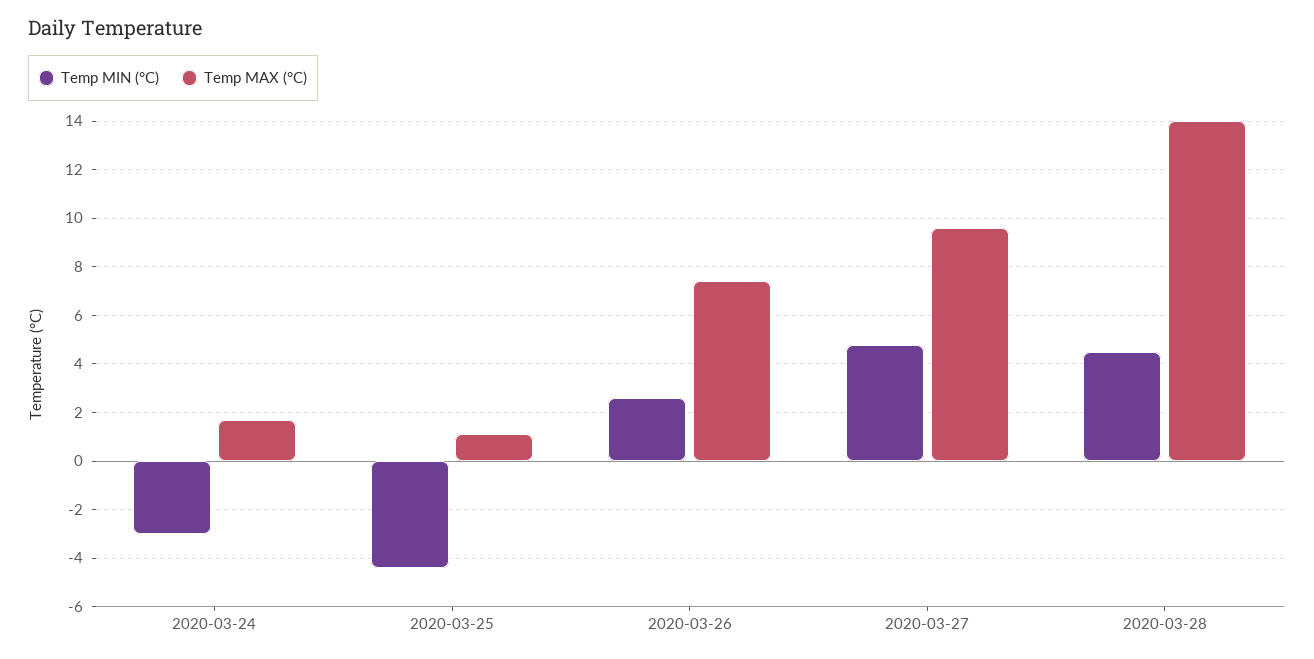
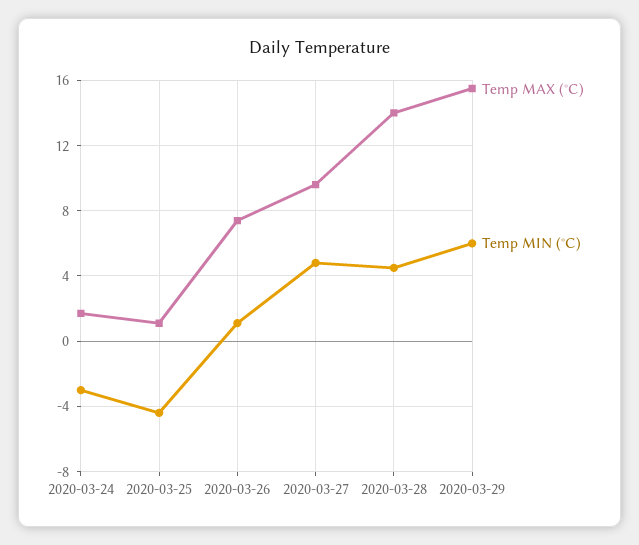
Temp MIN (°C), 2020-03-26: 2.5 -> 1
Temp MAX (°C), 2020-03-29: none -> 15.5
Temp MIN (°C), 2020-03-29: none -> 6

